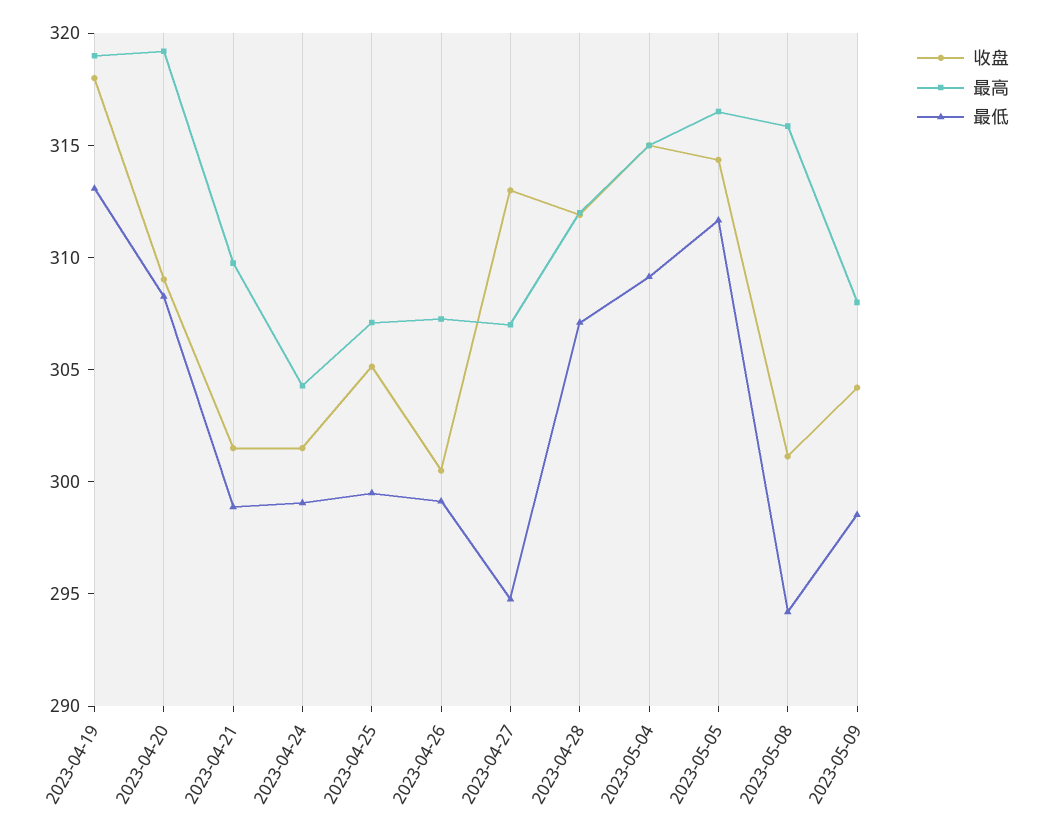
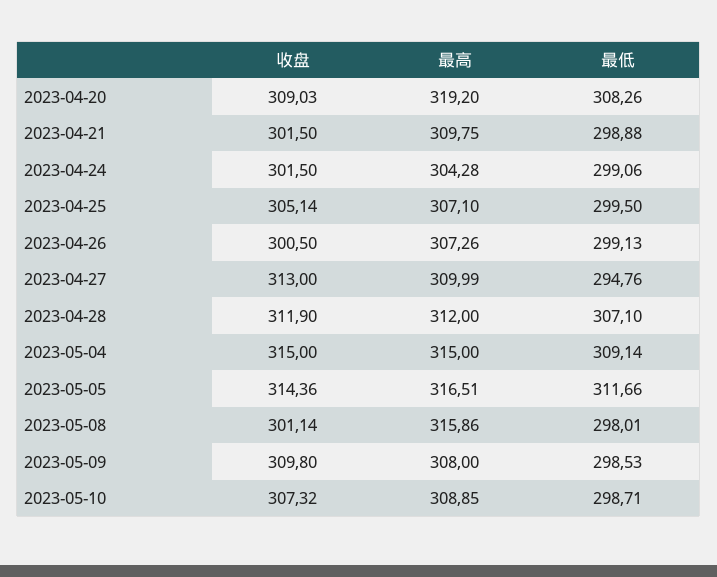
收盘, 2023-04-19: 318 -> none
最高, 2023-04-19: 319 -> none
最低, 2023-04-19: 313 -> none
最高, 2023-04-27: 307 -> 309.99
最低, 2023-05-08: 294 -> 298.01
收盘, 2023-05-09: 304 -> 309.8
收盘, 2023-05-10: none -> 307.32
最高, 2023-05-10: none -> 308.85
最低, 2023-05-10: none -> 298.71

